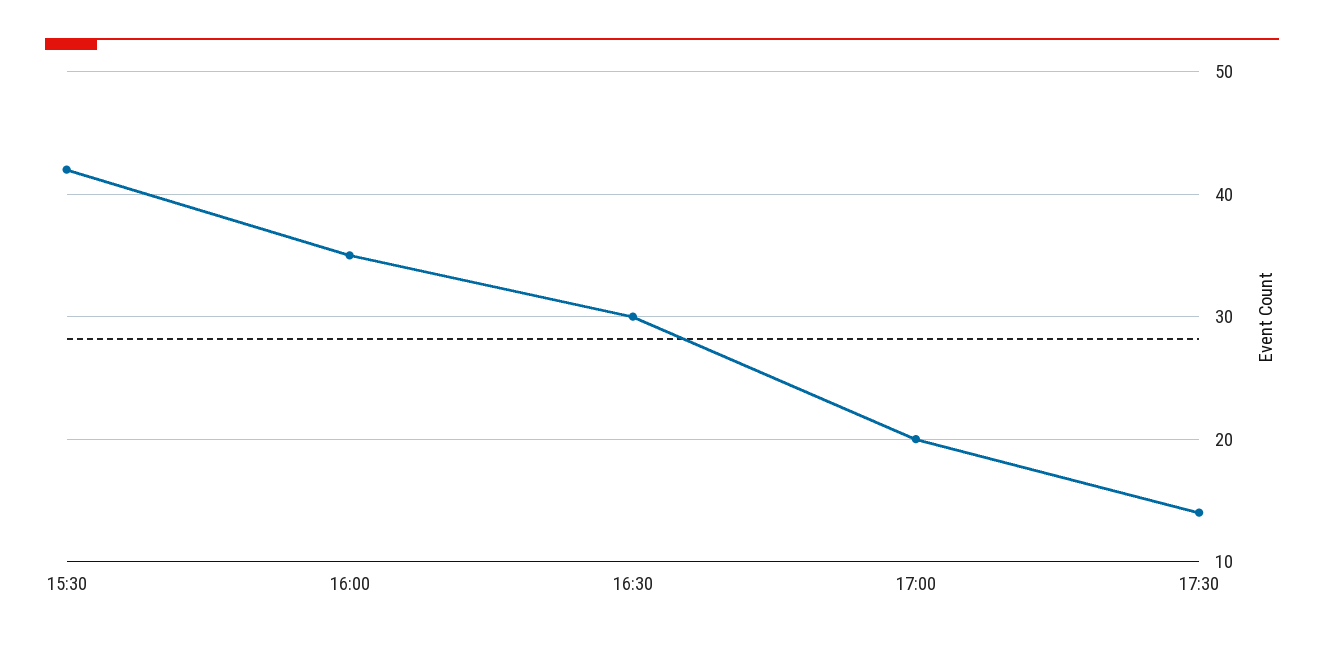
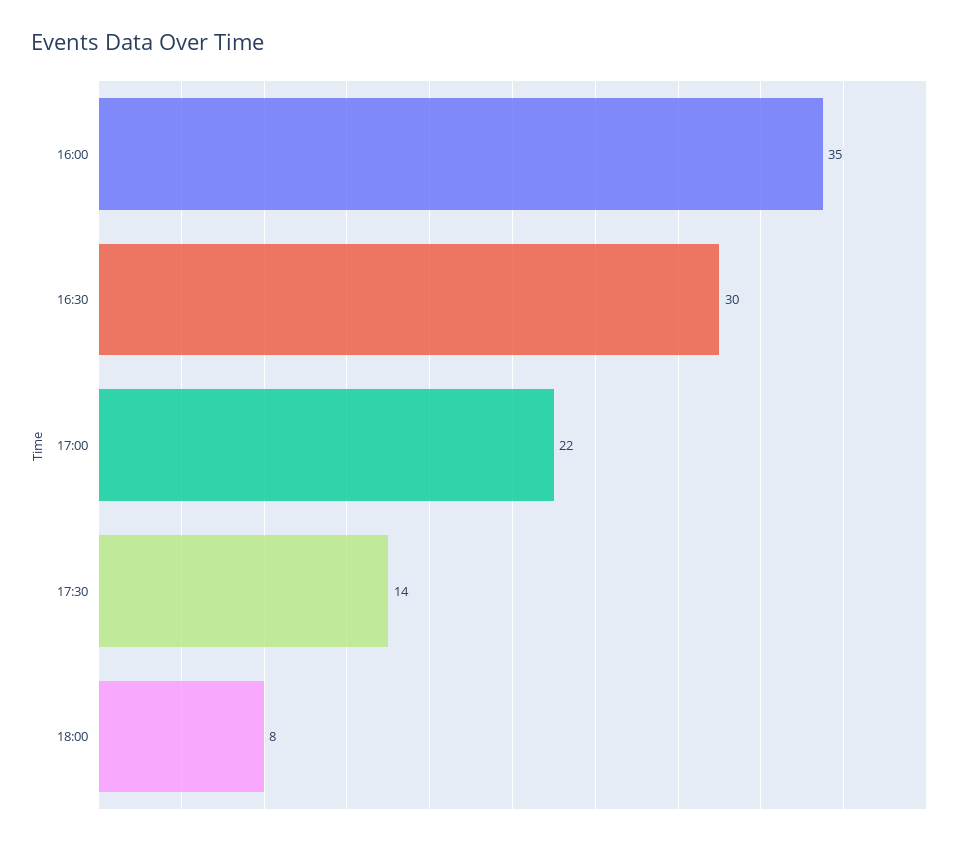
15:30: 42 -> none
17:00: 20 -> 22
18:00: none -> 8

